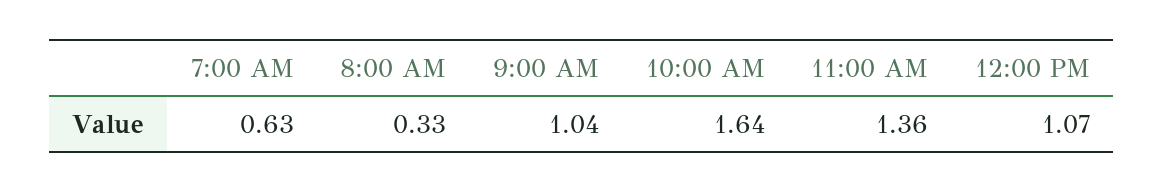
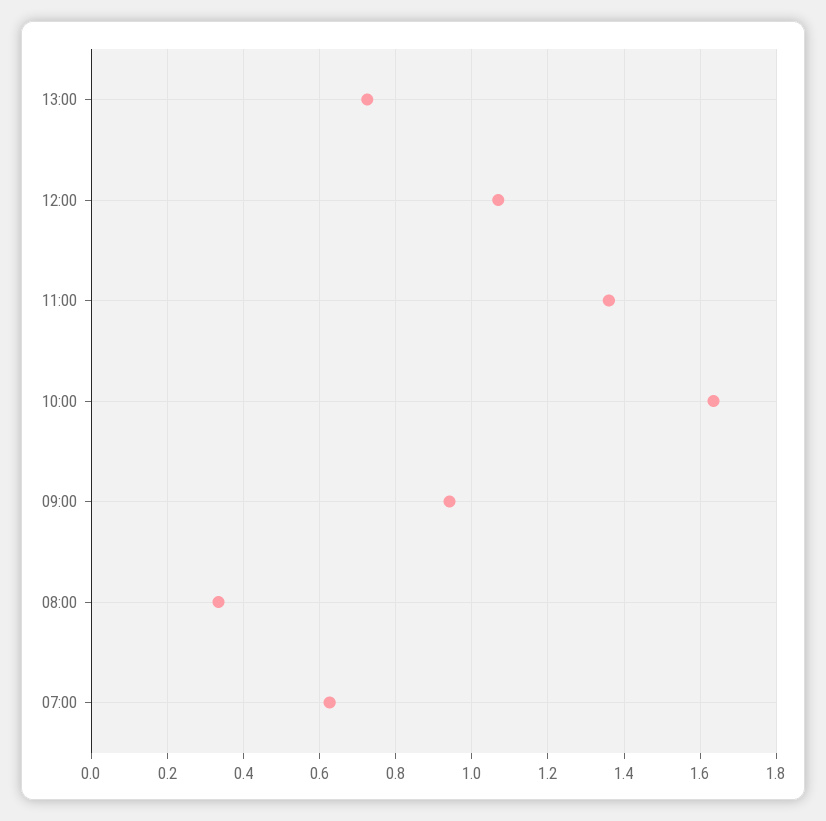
9:00 AM: 1.04 -> 0.94
13:00: none -> 0.72

